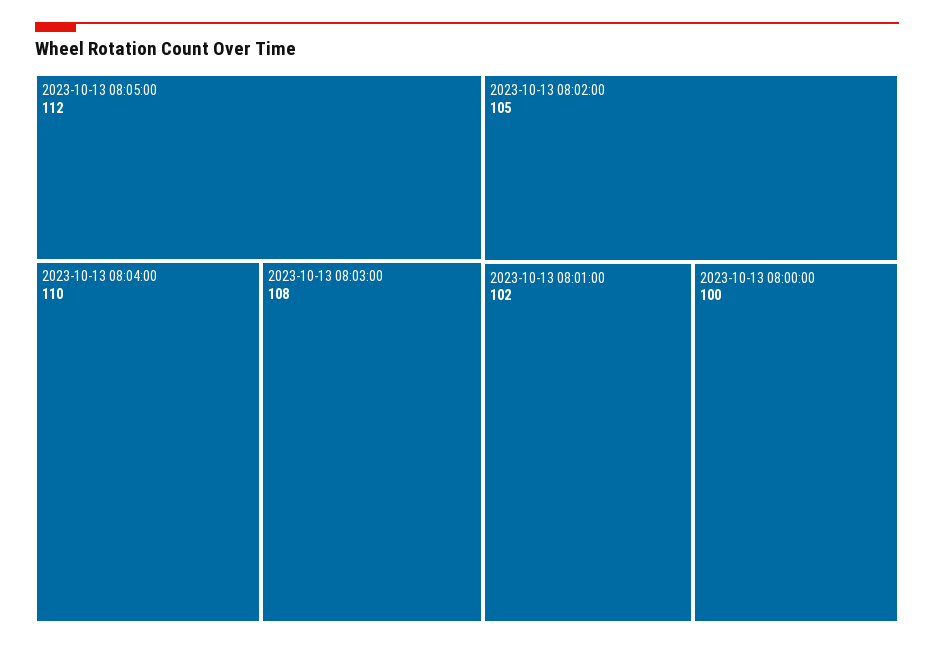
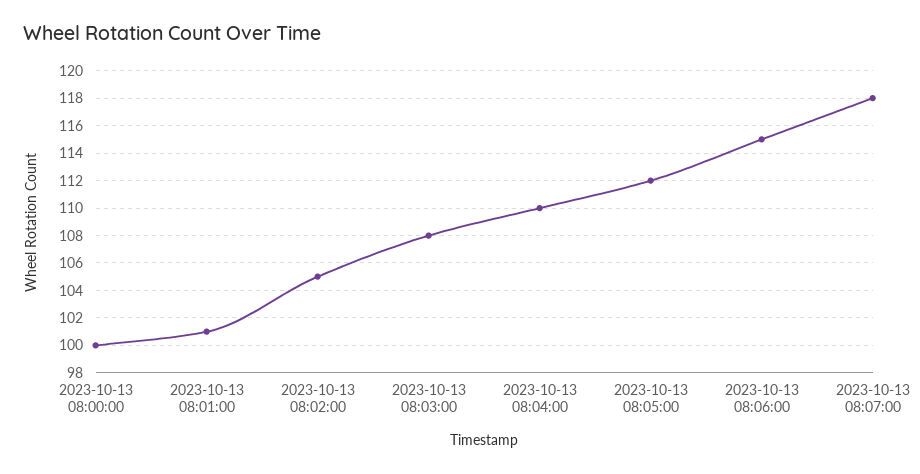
2023-10-13 08:01:00: 102 -> 101
2023-10-13 08:06:00: none -> 115
2023-10-13 08:07:00: none -> 118

